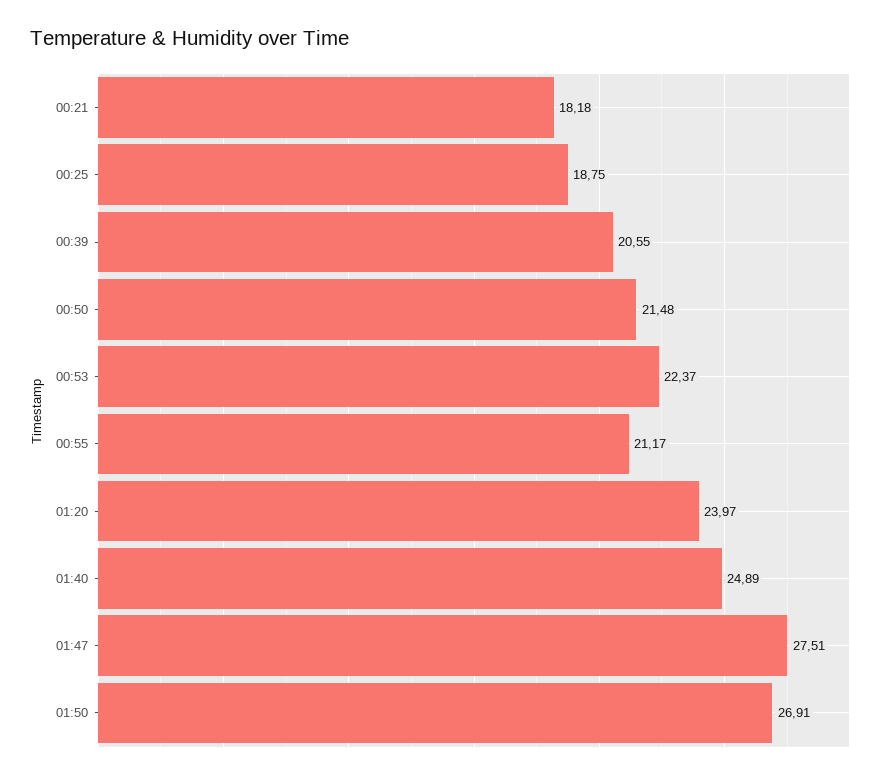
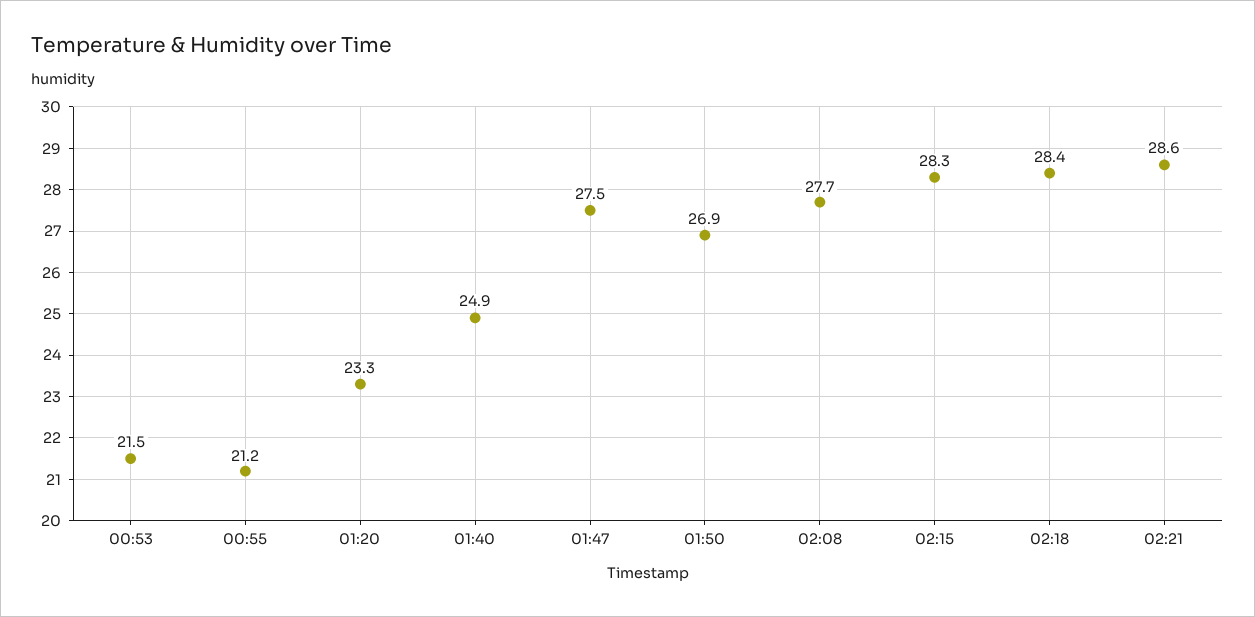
00:21: 18.18 -> none
00:25: 18.75 -> none
00:39: 20.55 -> none
00:50: 21.48 -> none
00:53: 22.37 -> 21.5
01:20: 23.97 -> 23.3
02:08: none -> 27.7
02:15: none -> 28.3
02:18: none -> 28.4
02:21: none -> 28.6

